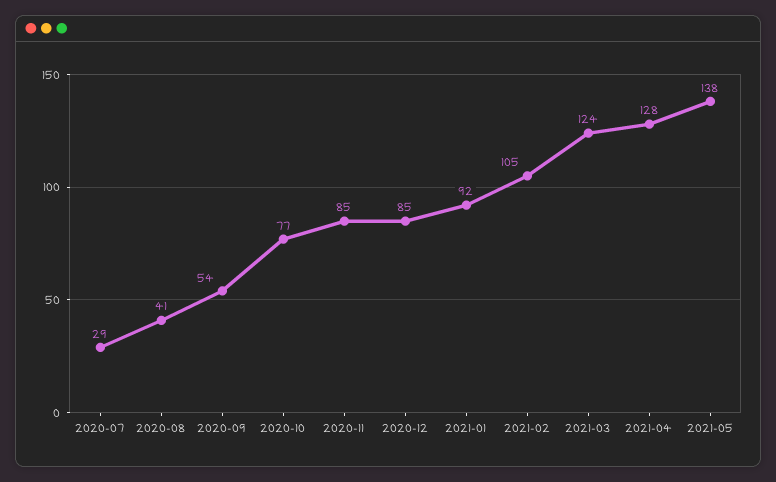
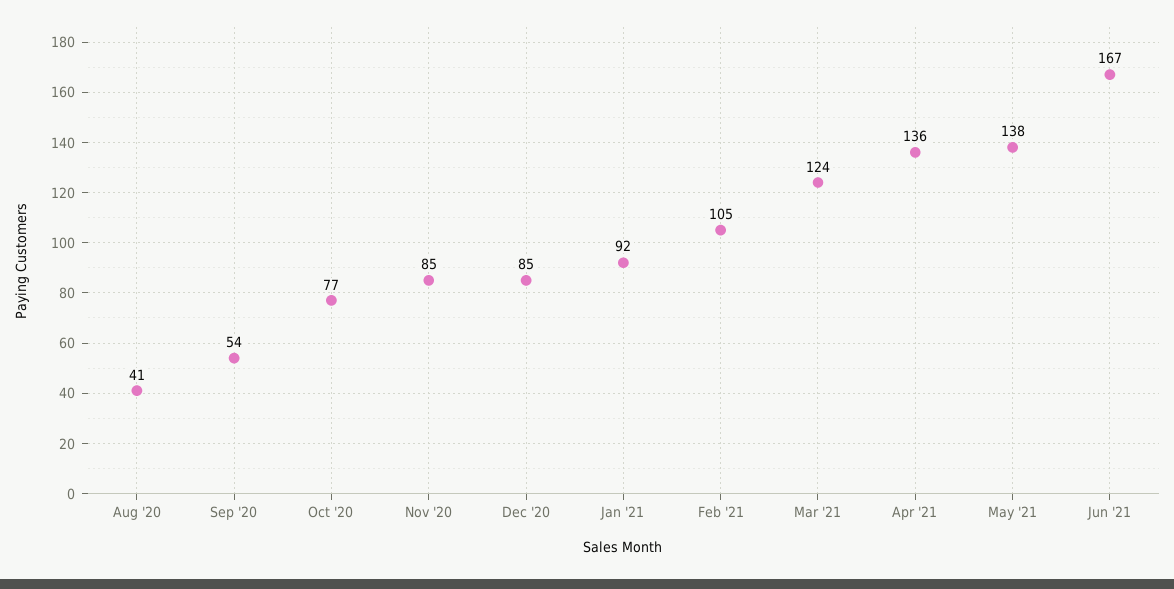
2020-07: 29 -> none
2021-04: 128 -> 136
Jun '21: none -> 167

